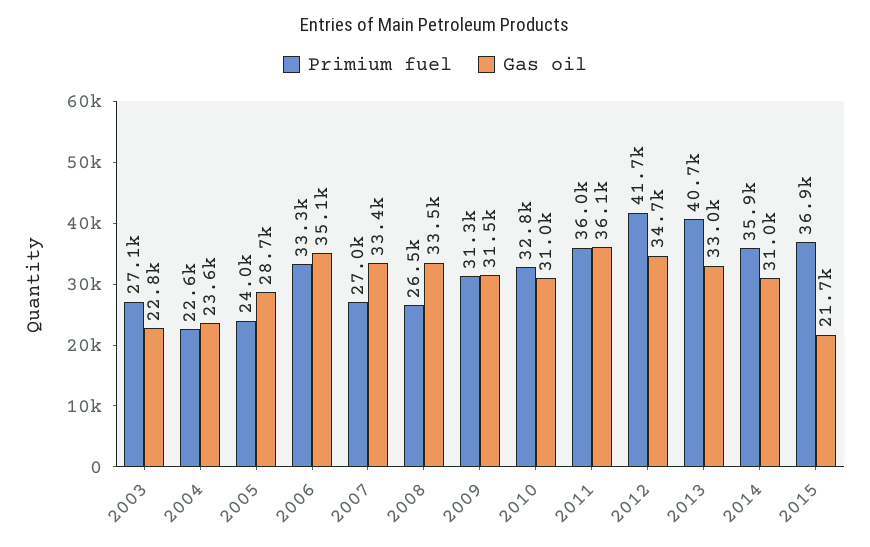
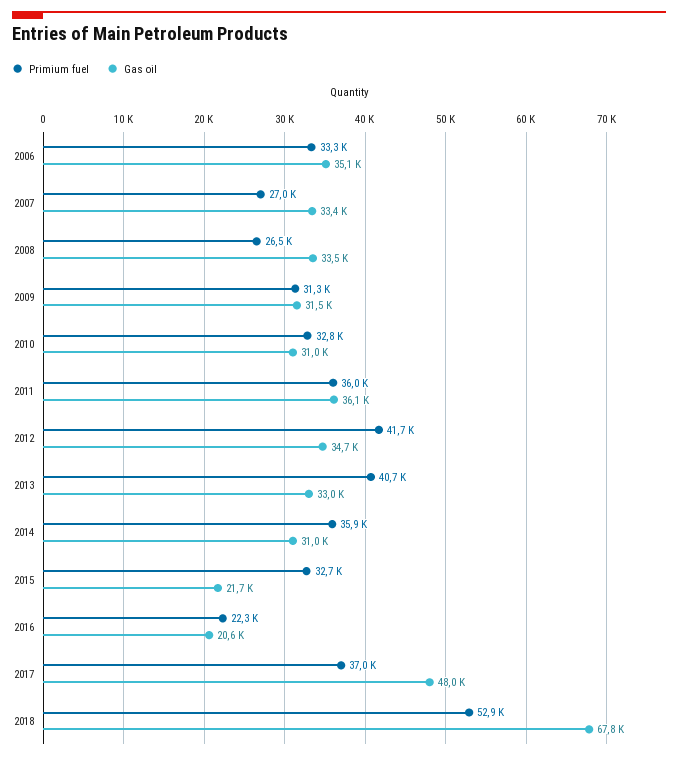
Primium fuel, 2003: 27100 -> none
Gas oil, 2003: 22800 -> none
Primium fuel, 2004: 22600 -> none
Gas oil, 2004: 23600 -> none
Primium fuel, 2005: 24000 -> none
Gas oil, 2005: 28700 -> none
Primium fuel, 2015: 36900 -> 32700
Primium fuel, 2016: none -> 22300
Gas oil, 2016: none -> 20600
Primium fuel, 2017: none -> 37000
Gas oil, 2017: none -> 48000
Primium fuel, 2018: none -> 52900
Gas oil, 2018: none -> 67800

